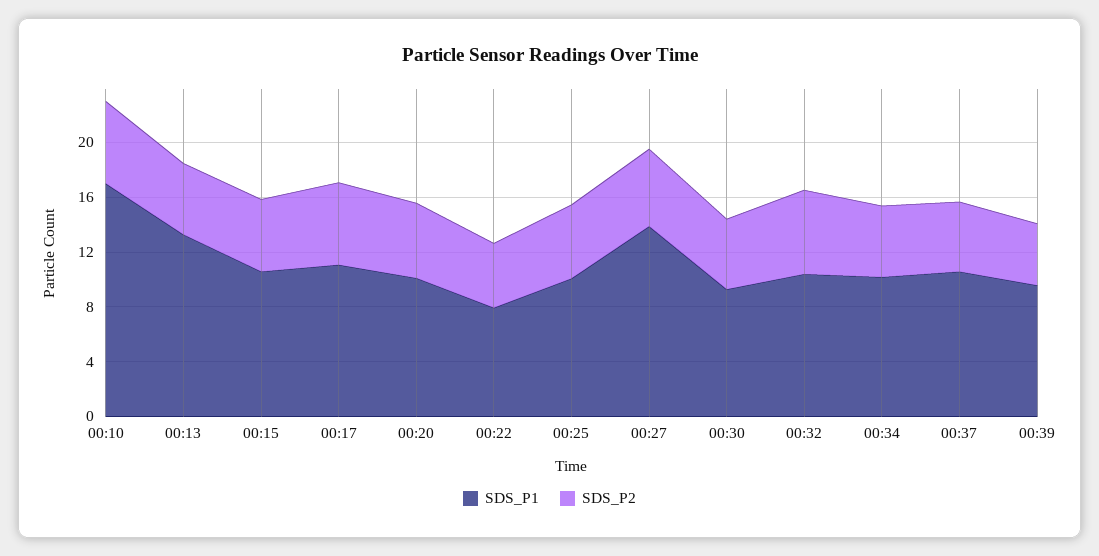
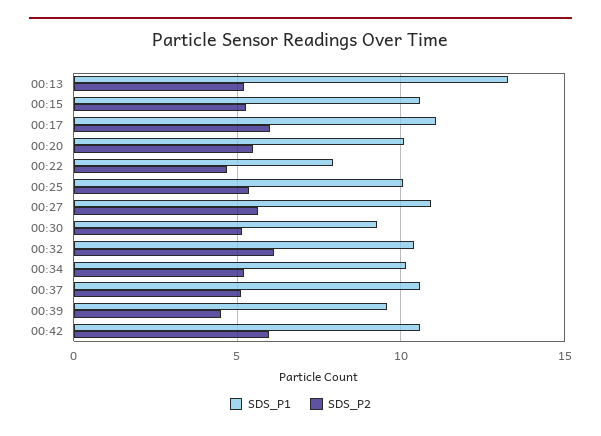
SDS_P1, 00:10: 17 -> none
SDS_P2, 00:10: 6 -> none
SDS_P1, 00:27: 14 -> 11
SDS_P1, 00:42: none -> 10.5
SDS_P2, 00:42: none -> 6

